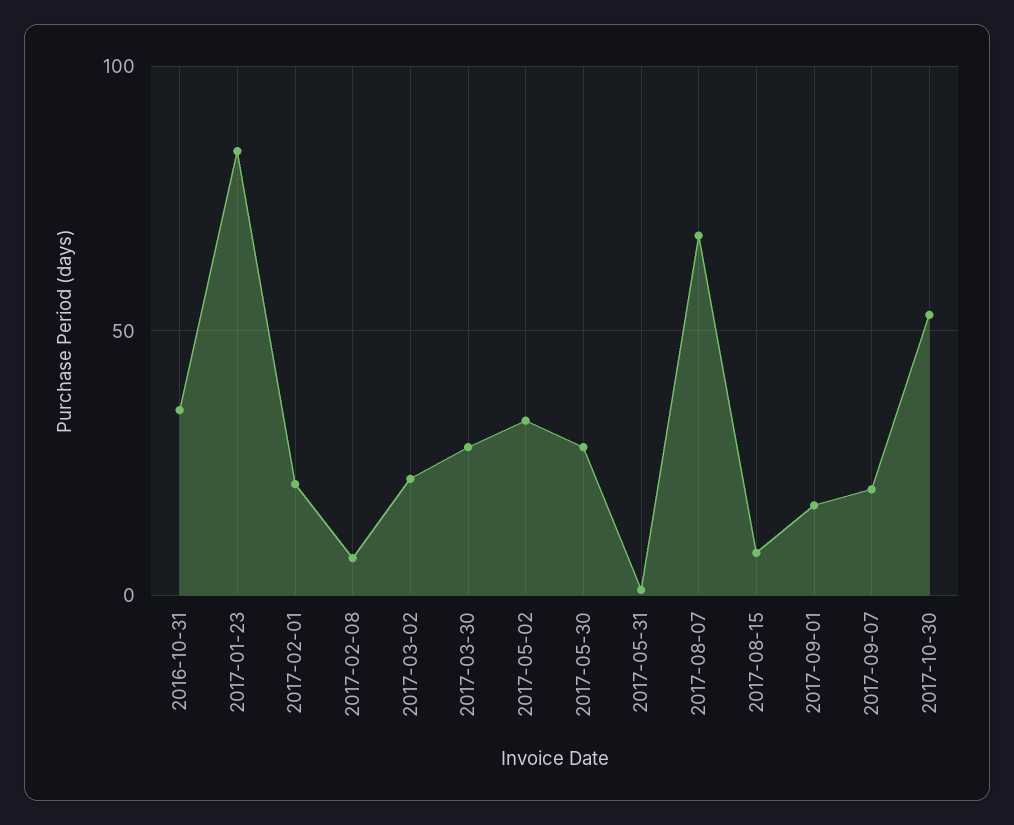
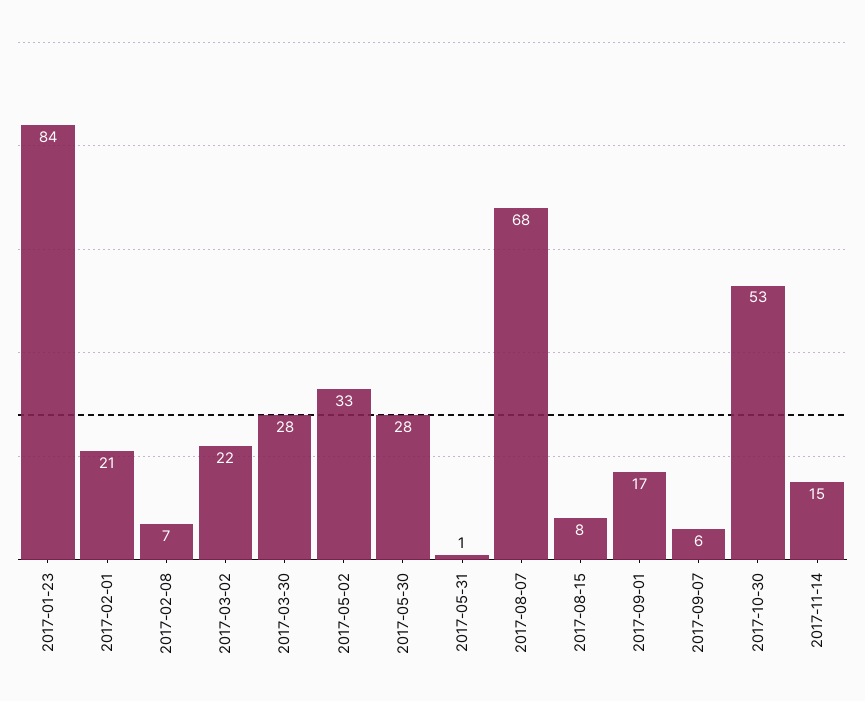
2016-10-31: 35 -> none
2017-09-07: 20 -> 6
2017-11-14: none -> 15

